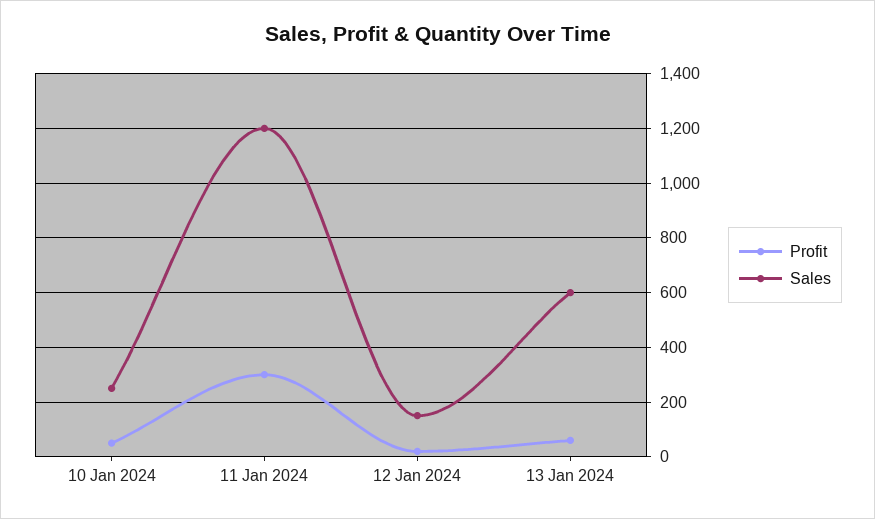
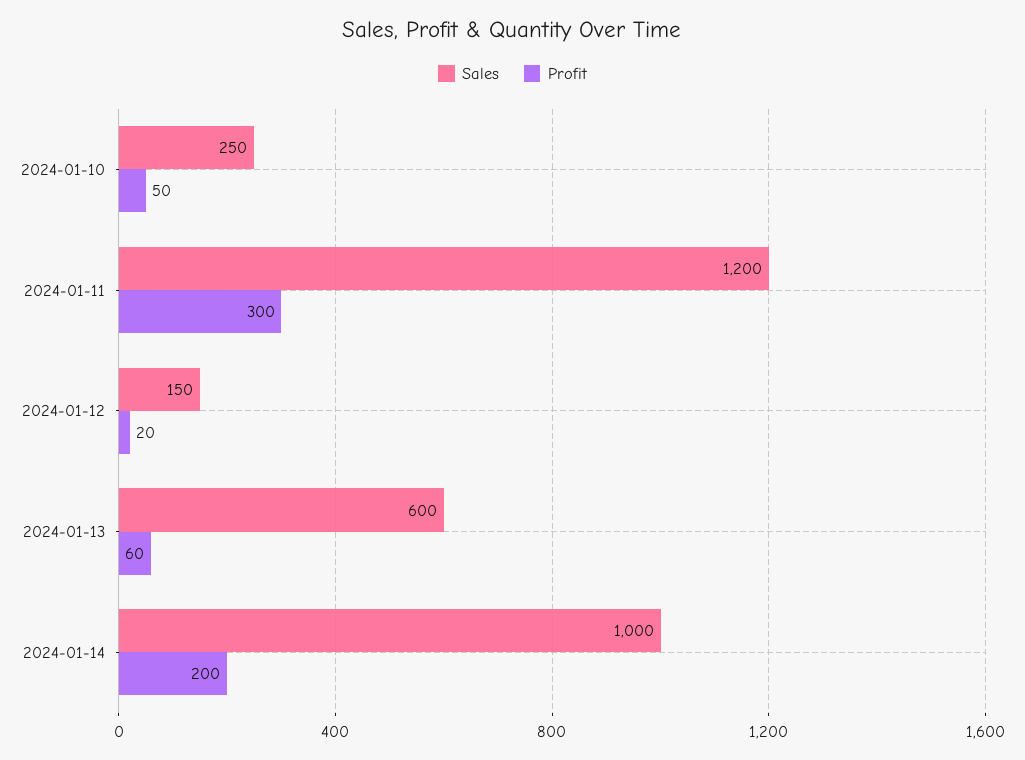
Sales, 2024-01-14: none -> 1000
Profit, 2024-01-14: none -> 200

